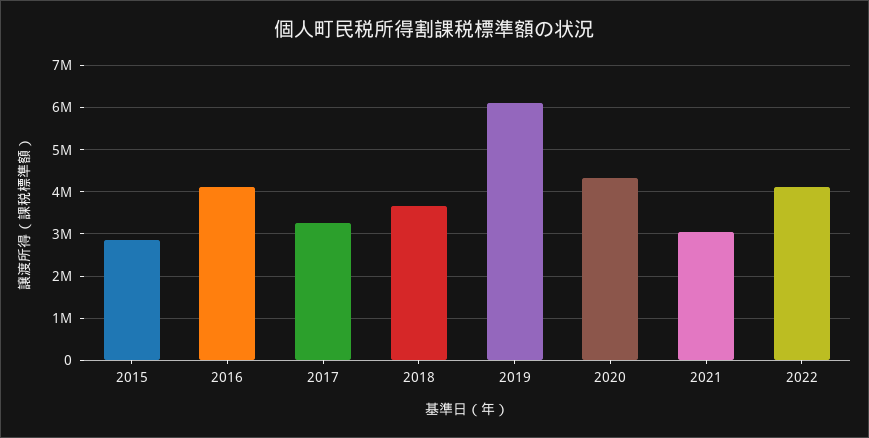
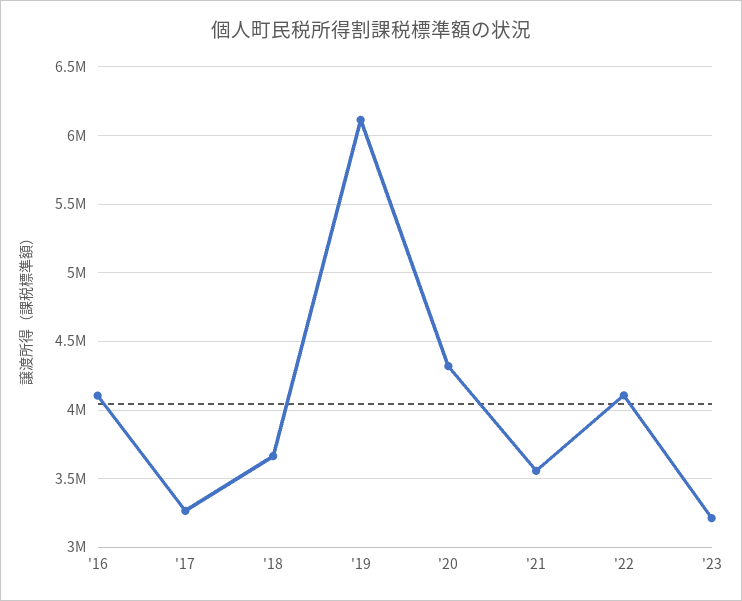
2015: 2800000 -> none
2021: 3000000 -> 3550000
'23: none -> 3200000

